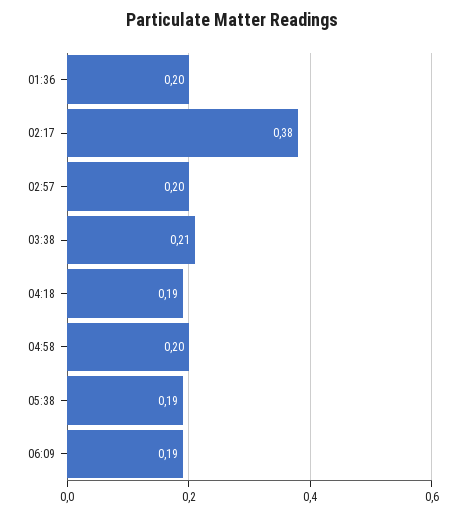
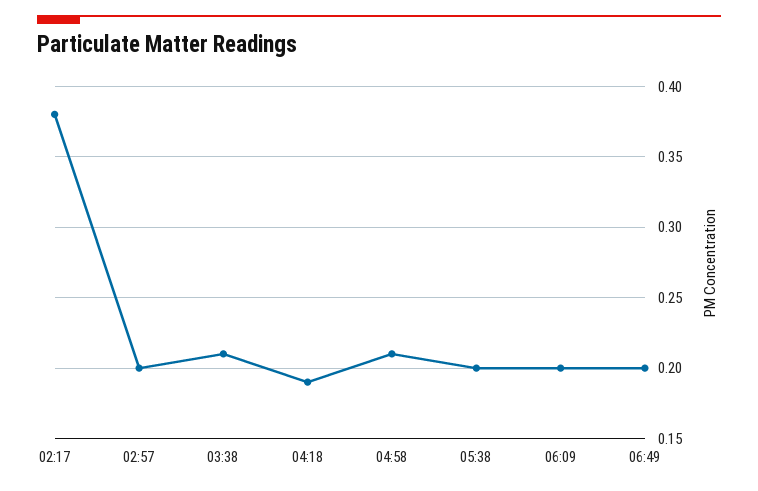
01:36: 0.2 -> none
04:58: 0.2 -> 0.21
05:38: 0.19 -> 0.2
06:09: 0.19 -> 0.2
06:49: none -> 0.2

